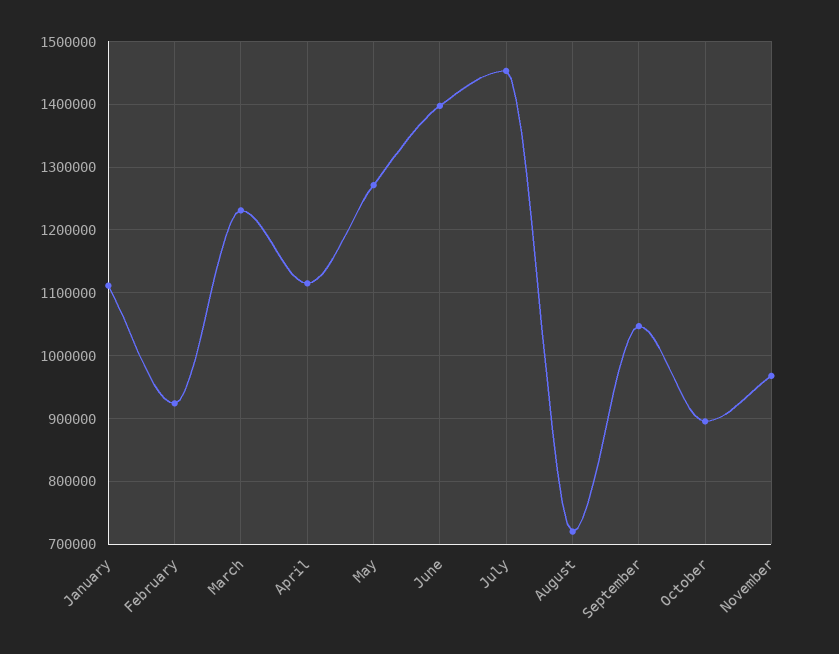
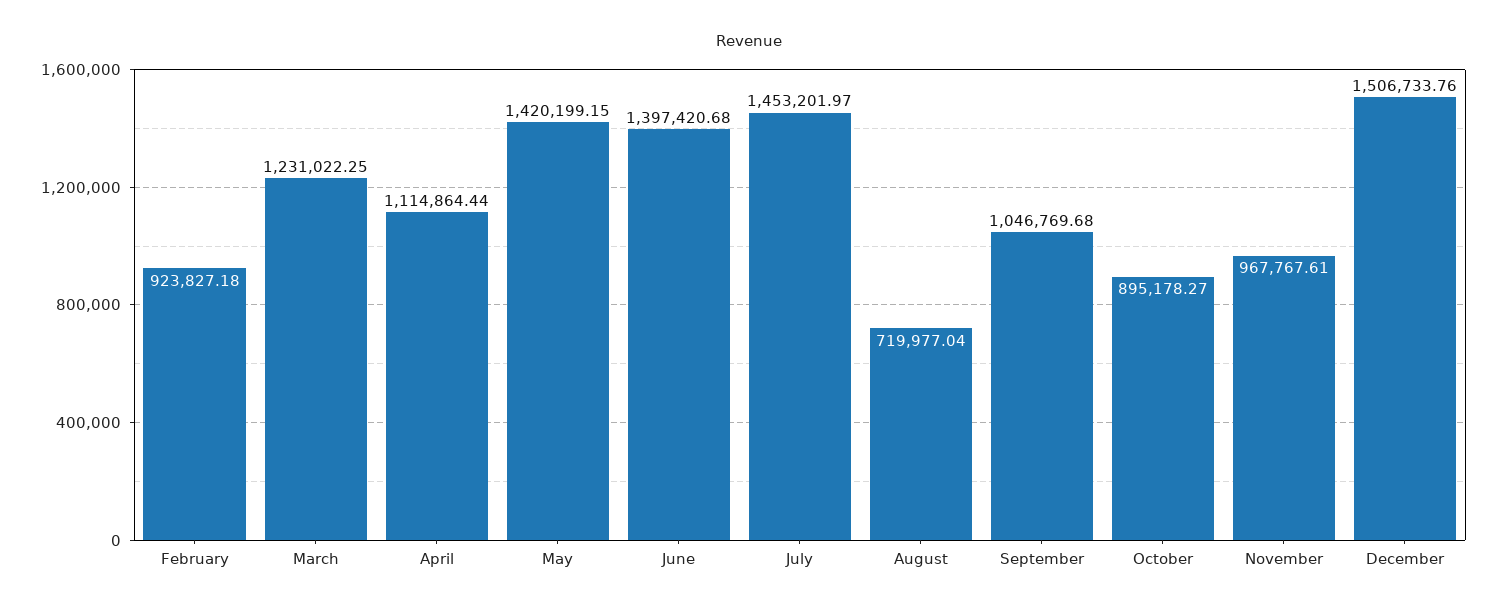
January: 1110000 -> none
May: 1270000 -> 1420199.15
December: none -> 1506733.76

